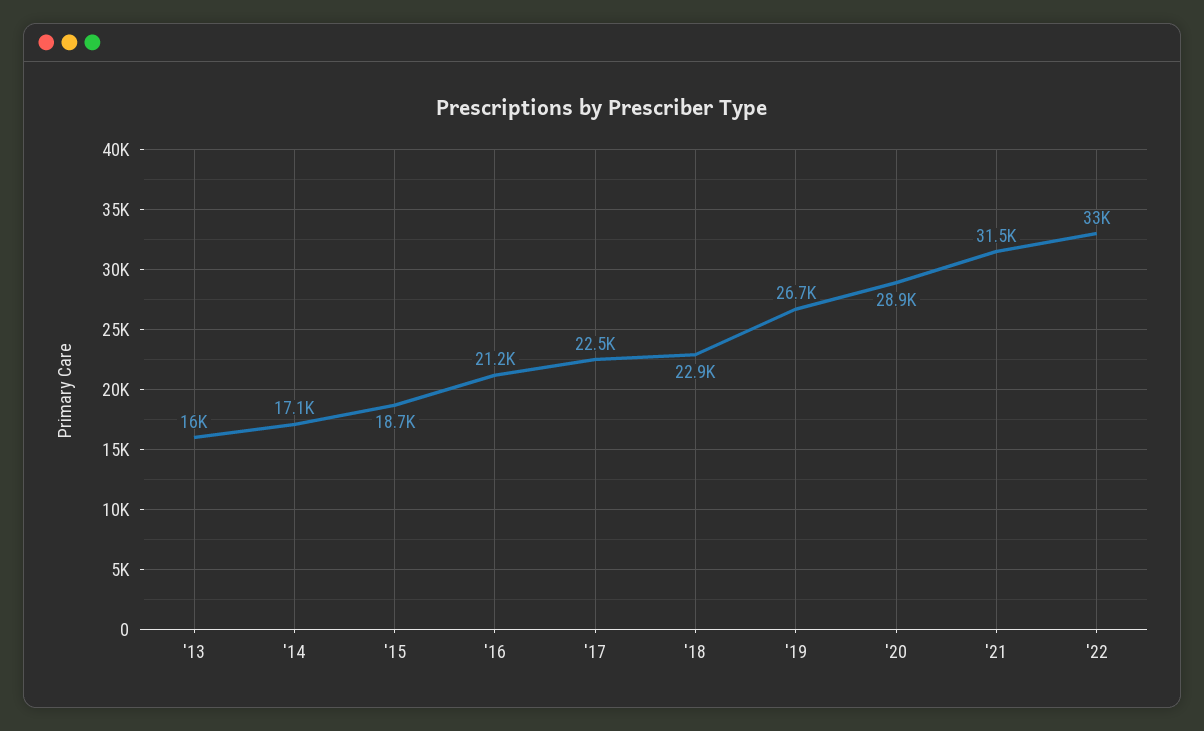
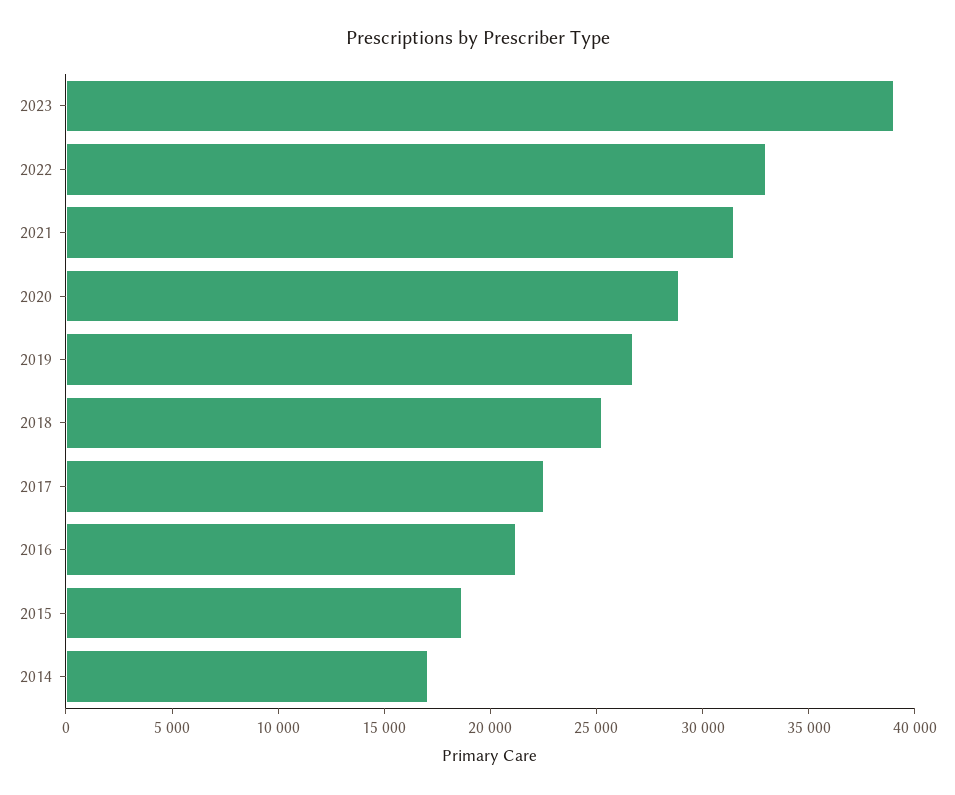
'13: 16000 -> none
'18: 22900 -> 25000
2023: none -> 39000

